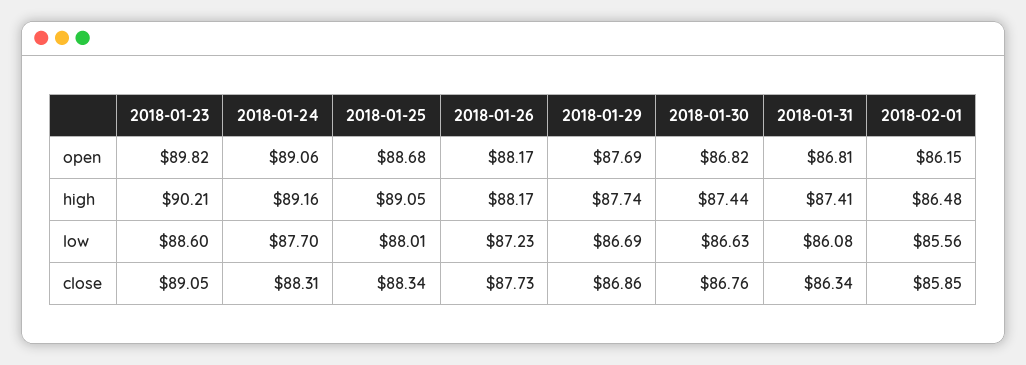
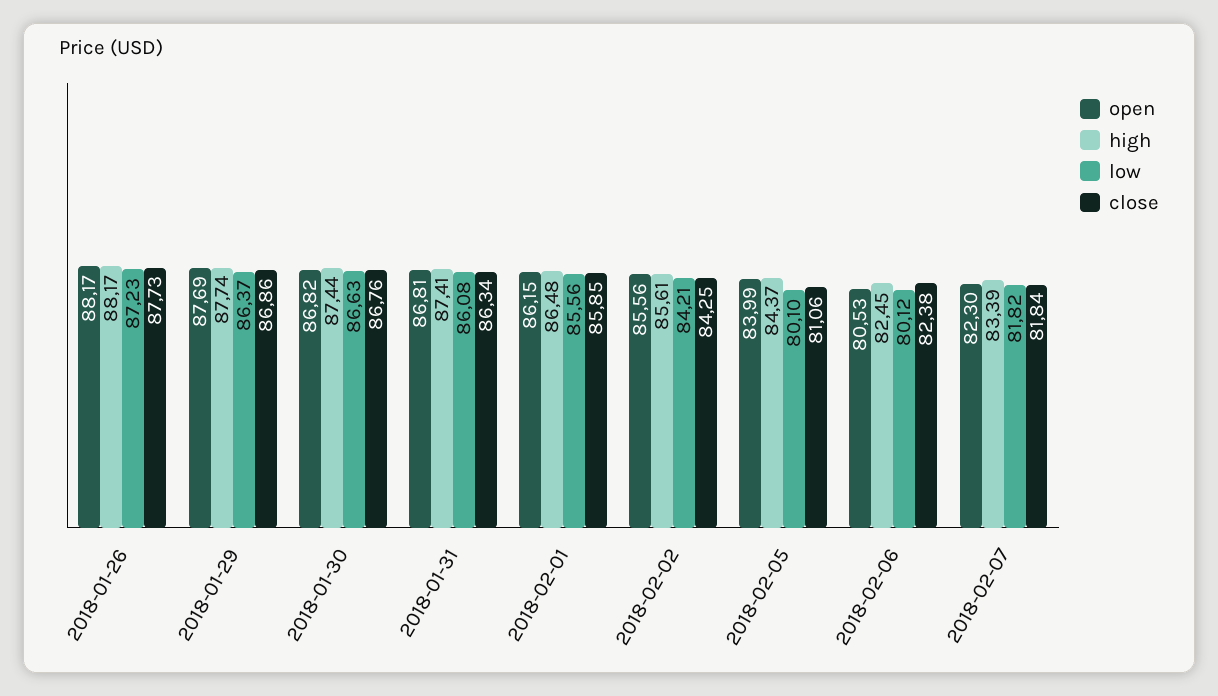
open, 2018-01-23: 89.82 -> none
open, 2018-01-24: 89.06 -> none
open, 2018-01-25: 88.68 -> none
high, 2018-01-23: 90.21 -> none
high, 2018-01-24: 89.16 -> none
high, 2018-01-25: 89.05 -> none
low, 2018-01-23: 88.6 -> none
low, 2018-01-24: 87.7 -> none
low, 2018-01-25: 88.01 -> none
low, 2018-01-29: 86.69 -> 86.37
close, 2018-01-23: 89.05 -> none
close, 2018-01-24: 88.31 -> none
close, 2018-01-25: 88.34 -> none
open, 2018-02-02: none -> 85.56
high, 2018-02-02: none -> 85.61
low, 2018-02-02: none -> 84.21
close, 2018-02-02: none -> 84.25
open, 2018-02-05: none -> 83.99
high, 2018-02-05: none -> 84.37
low, 2018-02-05: none -> 80.1
close, 2018-02-05: none -> 81.06
open, 2018-02-06: none -> 80.53
high, 2018-02-06: none -> 82.45
low, 2018-02-06: none -> 80.12
close, 2018-02-06: none -> 82.38
open, 2018-02-07: none -> 82.3
high, 2018-02-07: none -> 83.39
low, 2018-02-07: none -> 81.82
close, 2018-02-07: none -> 81.84

